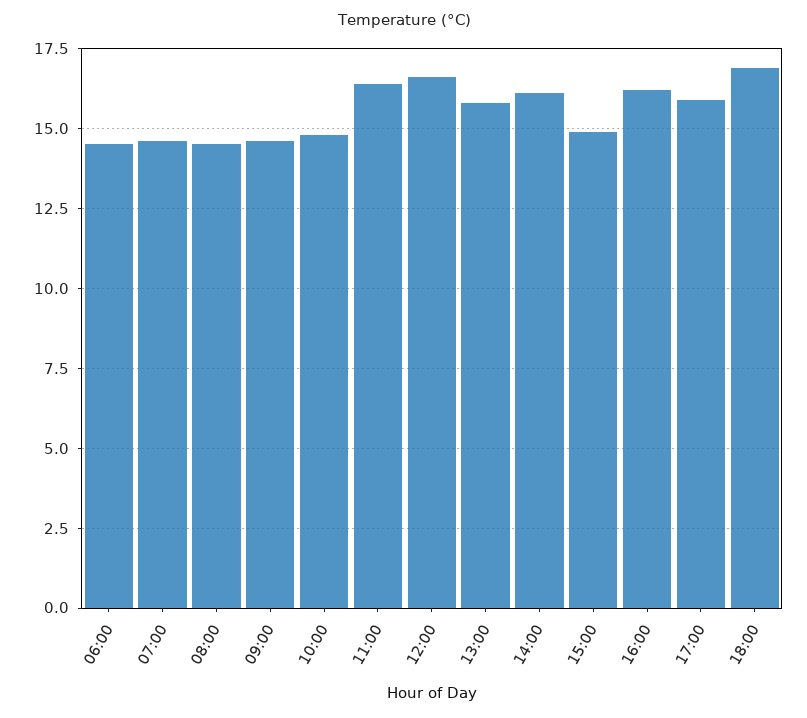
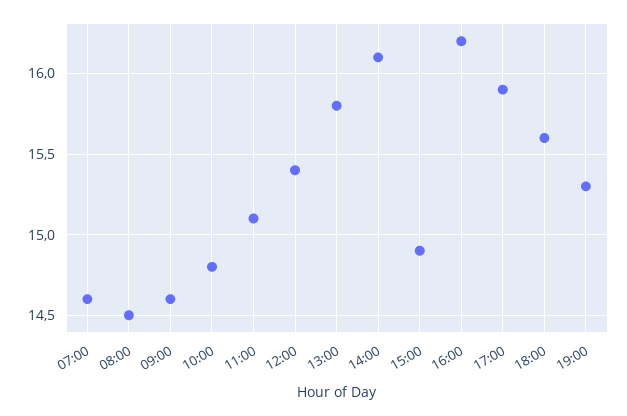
06:00: 14.5 -> none
11:00: 16.5 -> 15.1
12:00: 16.5 -> 15.4
18:00: 17 -> 15.6
19:00: none -> 15.3

